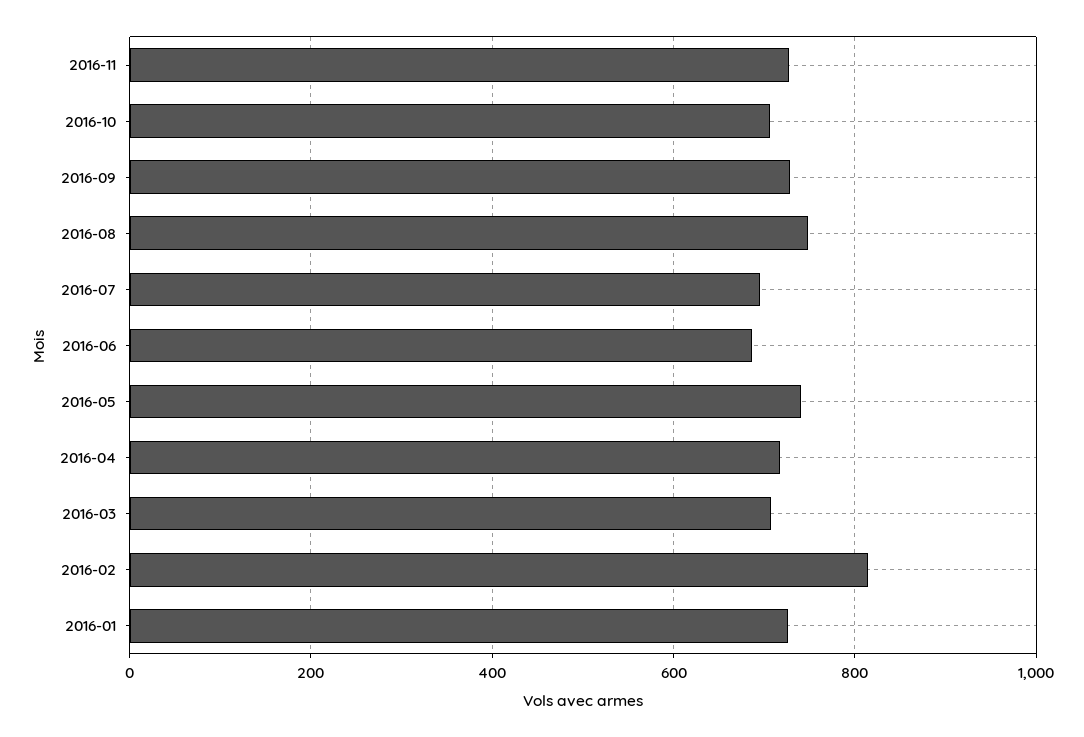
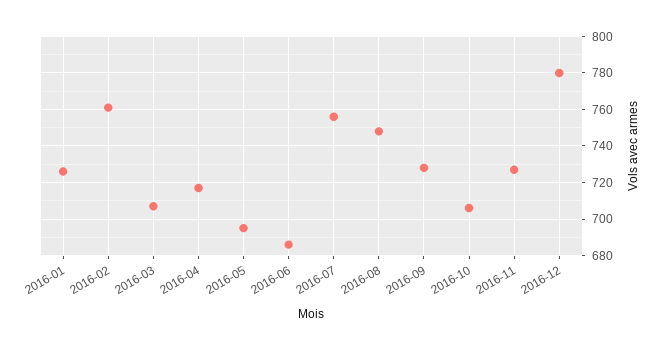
2016-07: 700 -> 755
2016-05: 740 -> 695
2016-02: 820 -> 760
2016-12: none -> 780

